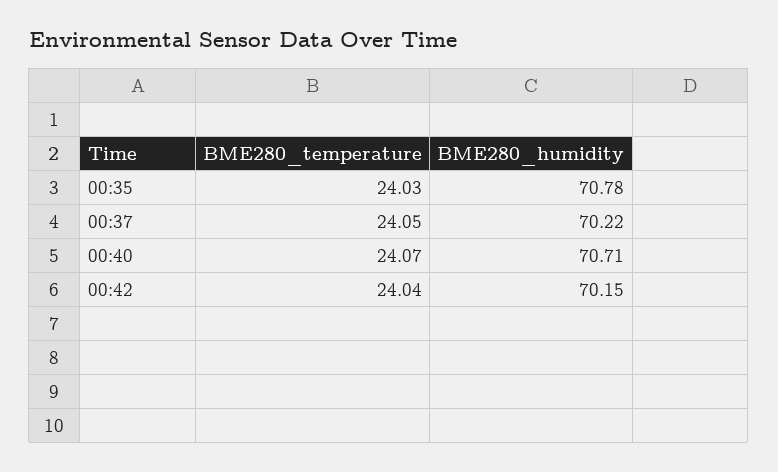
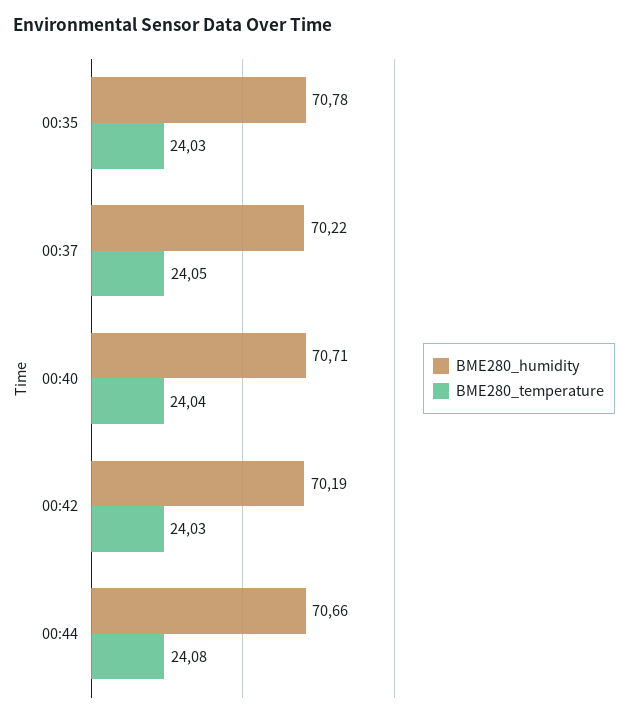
BME280_temperature, 00:40: 24.07 -> 24.04
BME280_temperature, 00:42: 24.04 -> 24.03
BME280_humidity, 00:42: 70.15 -> 70.19
BME280_humidity, 00:44: none -> 70.66
BME280_temperature, 00:44: none -> 24.08

